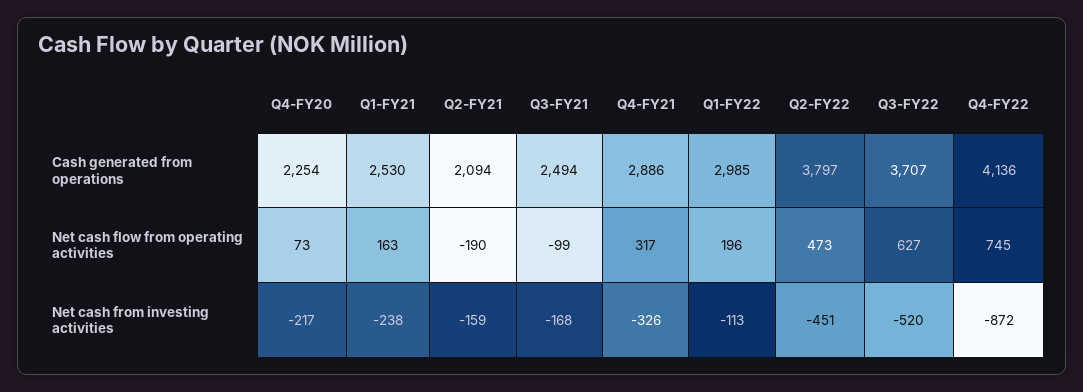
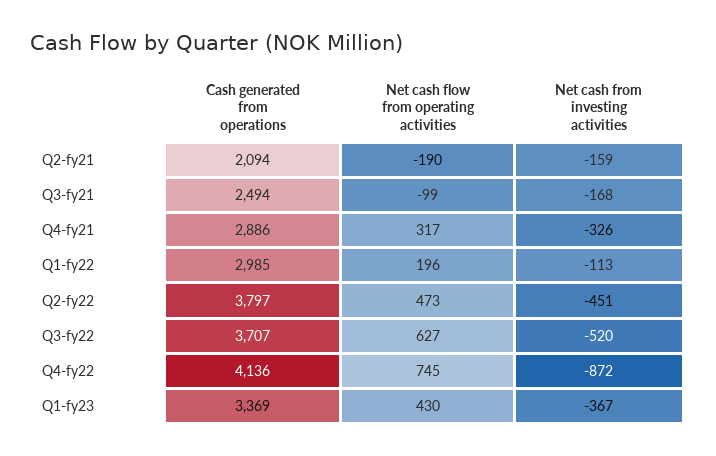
Q4-FY20, Cash generated from operations: 2254 -> none
Q1-FY21, Cash generated from operations: 2530 -> none
Q4-FY20, Net cash flow from operating activities: 73 -> none
Q1-FY21, Net cash flow from operating activities: 163 -> none
Q4-FY20, Net cash from investing activities: -217 -> none
Q1-FY21, Net cash from investing activities: -238 -> none
Q1-fy23, Cash generated from operations: none -> 3369
Q1-fy23, Net cash flow from operating activities: none -> 430
Q1-fy23, Net cash from investing activities: none -> -367

